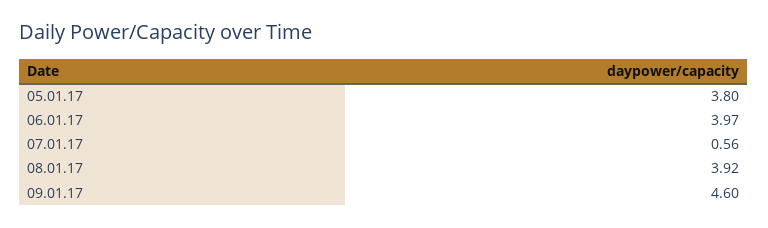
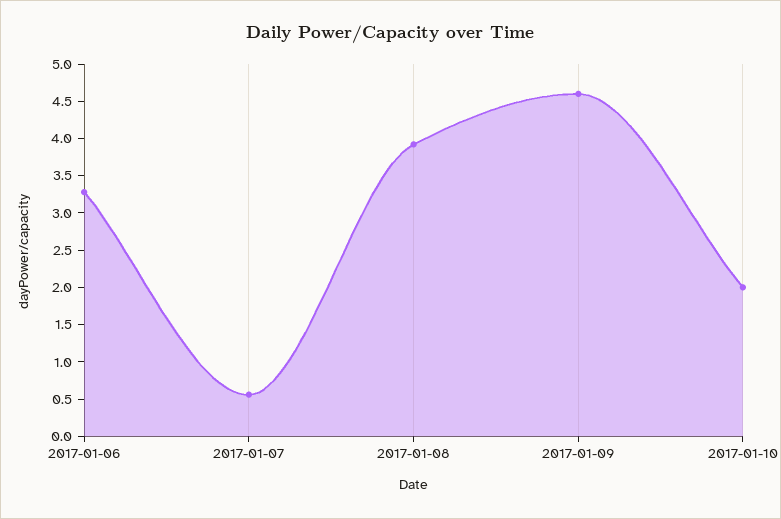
05.01.17: 3.8 -> none
06.01.17: 3.97 -> 3.25
2017-01-10: none -> 2

